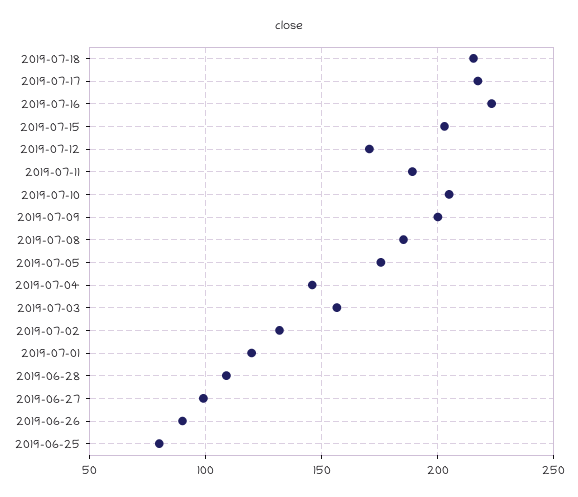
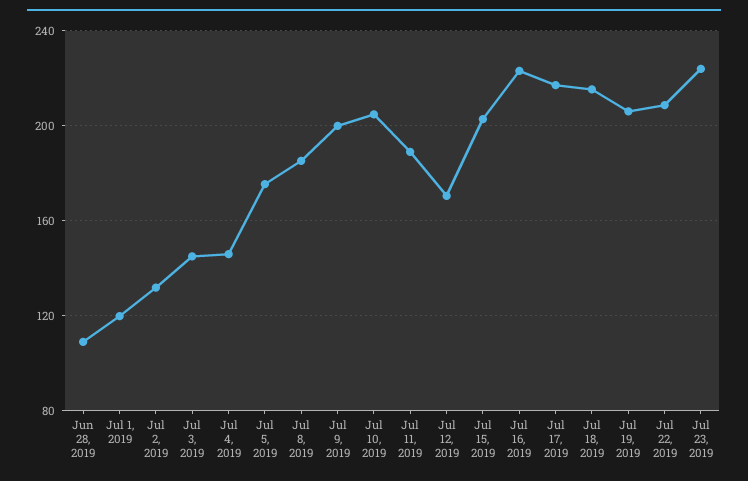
2019-07-03: 155 -> 145
2019-06-27: 100 -> none
2019-06-26: 90 -> none
2019-06-25: 80 -> none
Jul 19, 2019: none -> 205
Jul 22, 2019: none -> 210
Jul 23, 2019: none -> 225

